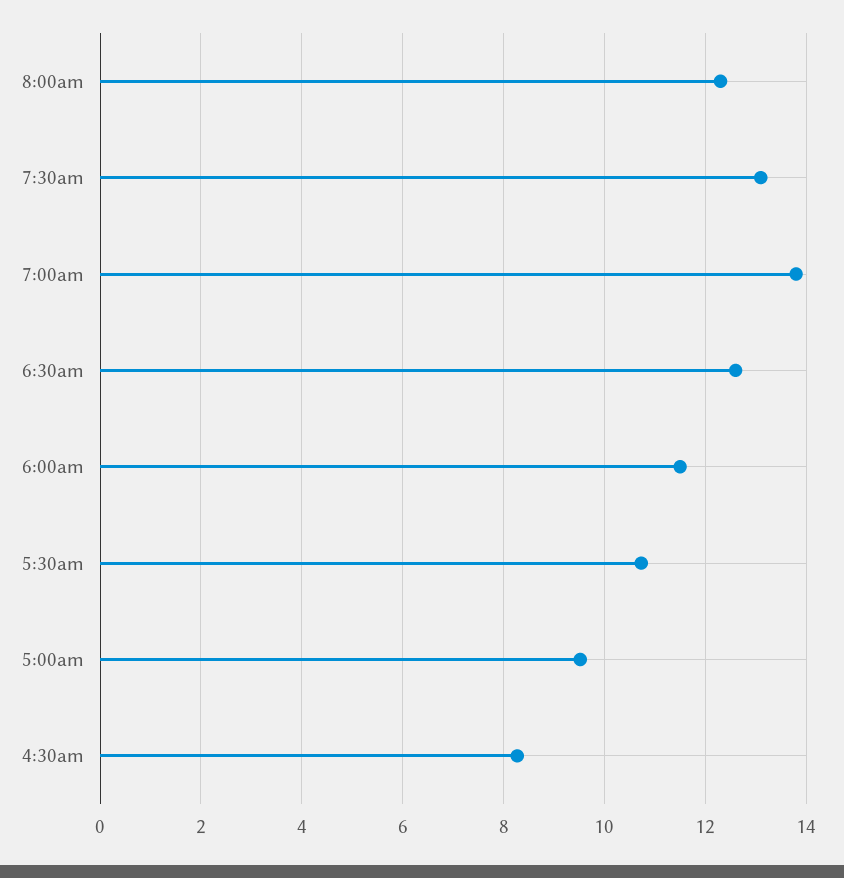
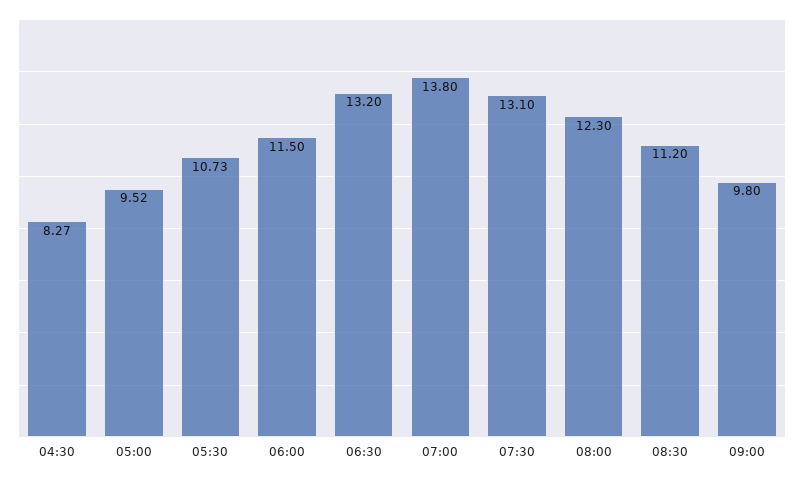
6:30am: 12.6 -> 13.2
08:30: none -> 11.2
09:00: none -> 9.8

